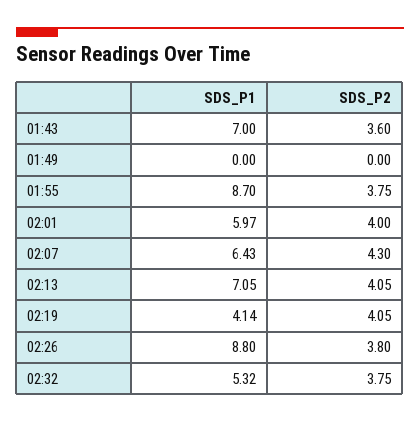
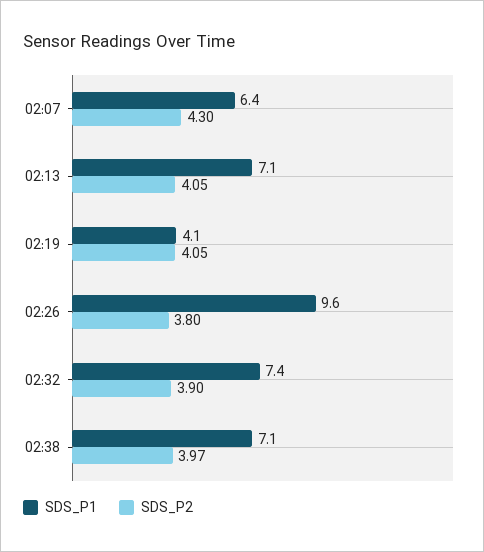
SDS_P1, 01:43: 7 -> none
SDS_P2, 01:43: 3.6 -> none
SDS_P1, 01:49: 0 -> none
SDS_P2, 01:49: 0 -> none
SDS_P1, 01:55: 8.7 -> none
SDS_P2, 01:55: 3.75 -> none
SDS_P1, 02:01: 5.97 -> none
SDS_P2, 02:01: 4 -> none
SDS_P1, 02:26: 8.8 -> 9.6
SDS_P1, 02:32: 5.32 -> 7.4
SDS_P2, 02:32: 3.75 -> 3.9
SDS_P1, 02:38: none -> 7.1
SDS_P2, 02:38: none -> 3.97

